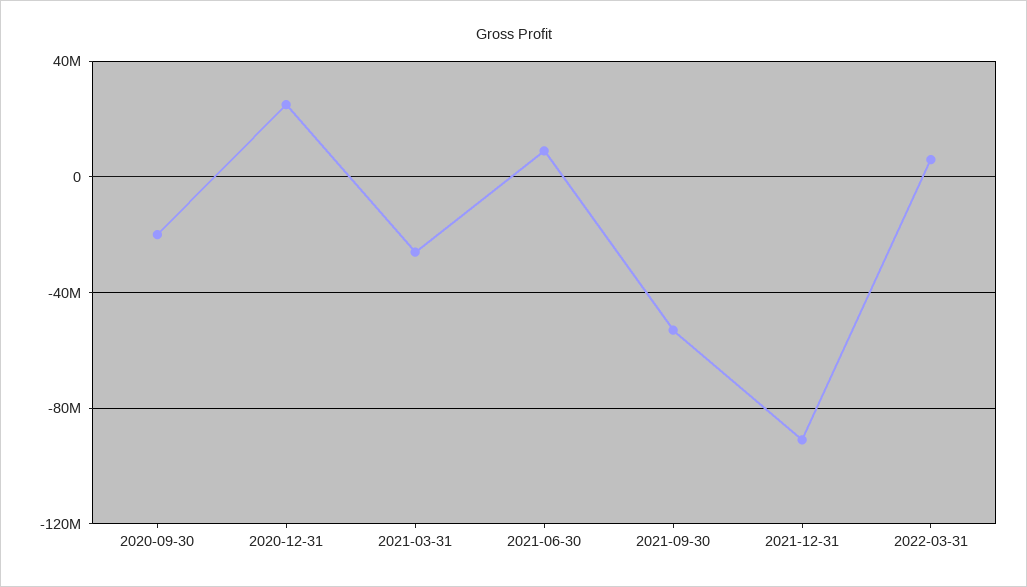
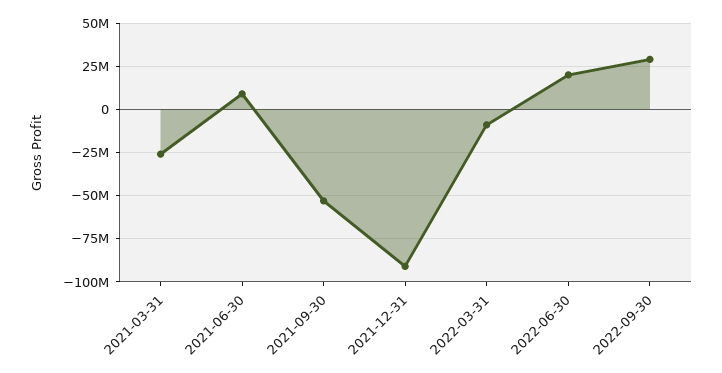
2020-09-30: -20000000 -> none
2020-12-31: 25000000 -> none
2022-03-31: 5000000 -> -10000000
2022-06-30: none -> 20000000
2022-09-30: none -> 30000000

